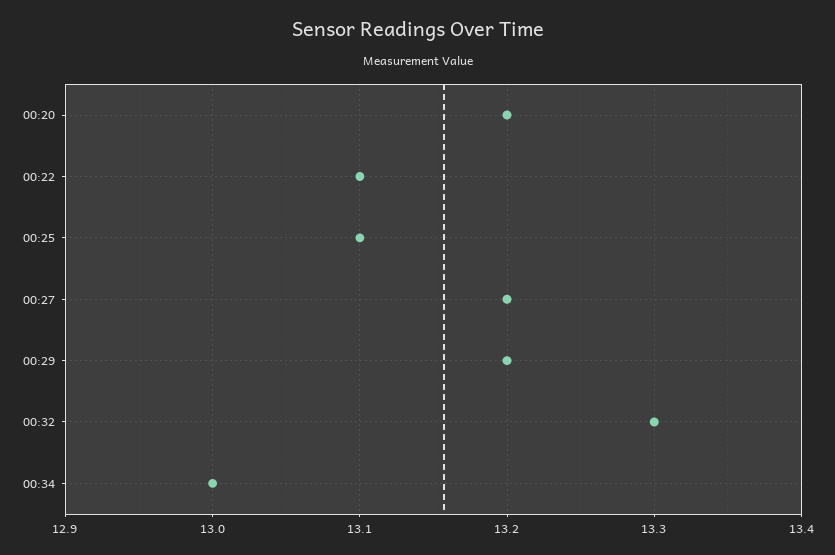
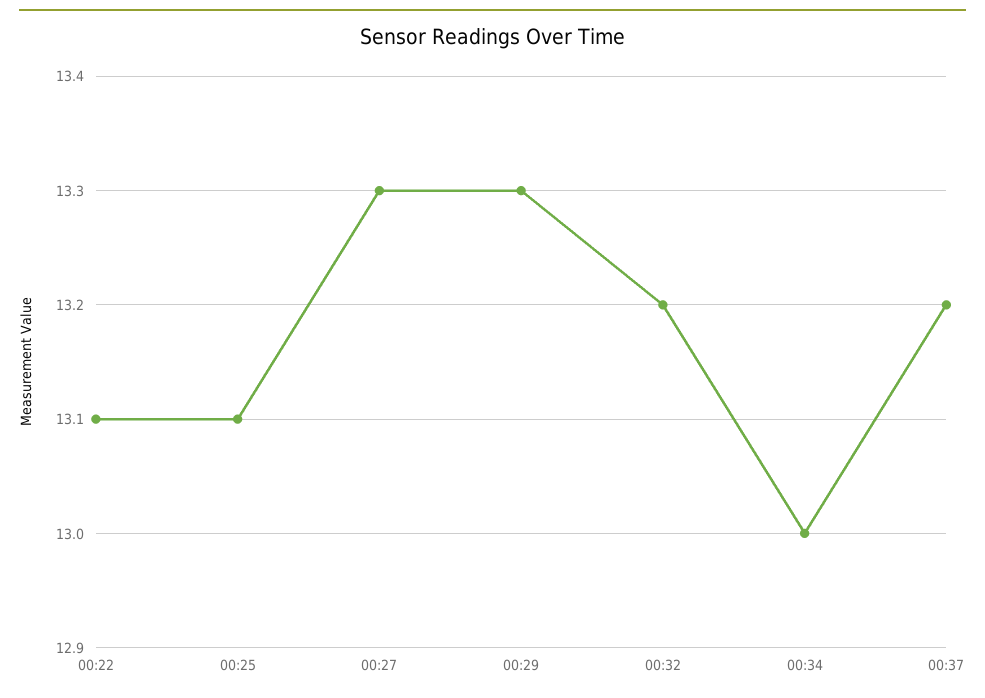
00:20: 13.2 -> none
00:27: 13.2 -> 13.3
00:29: 13.2 -> 13.3
00:32: 13.3 -> 13.2
00:37: none -> 13.2

